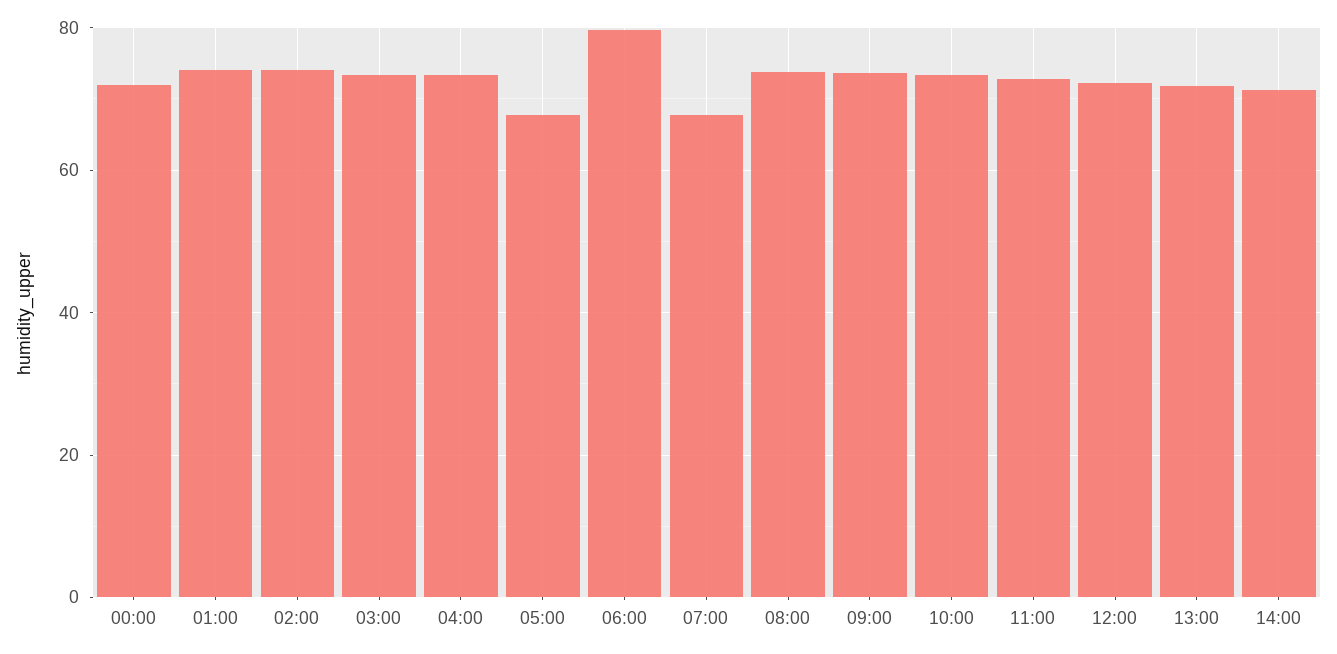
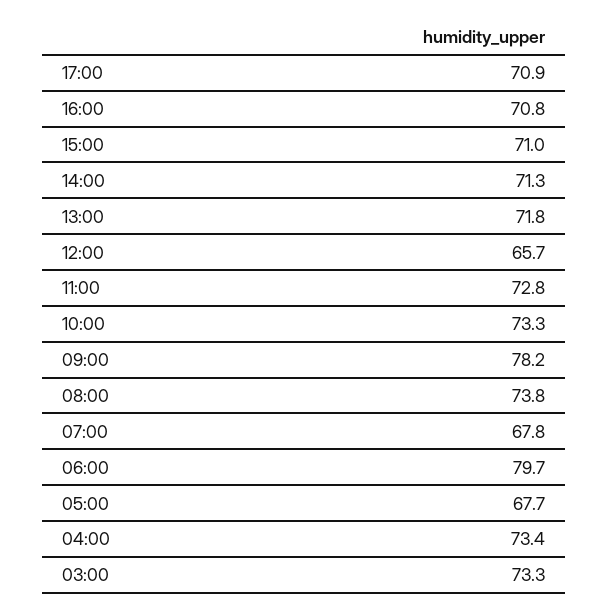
00:00: 72 -> none
01:00: 74 -> none
02:00: 74 -> none
09:00: 74 -> 78.2
12:00: 72 -> 65.7
17:00: none -> 70.9
16:00: none -> 70.8
15:00: none -> 71

